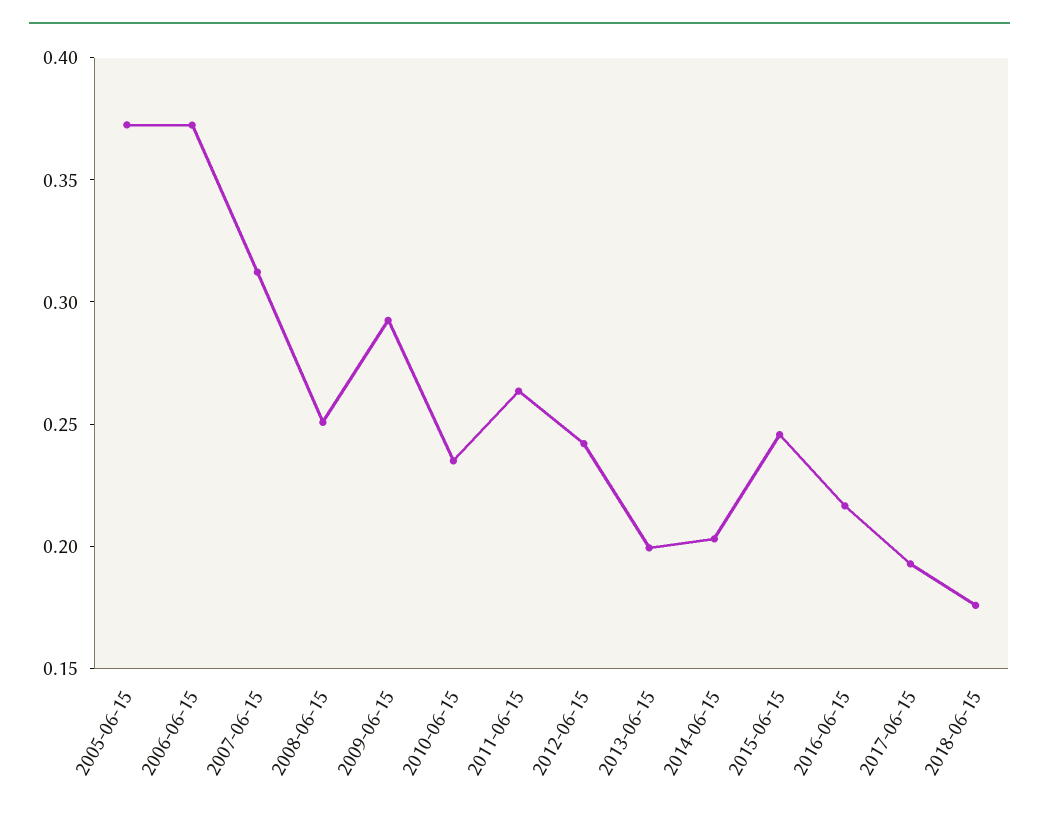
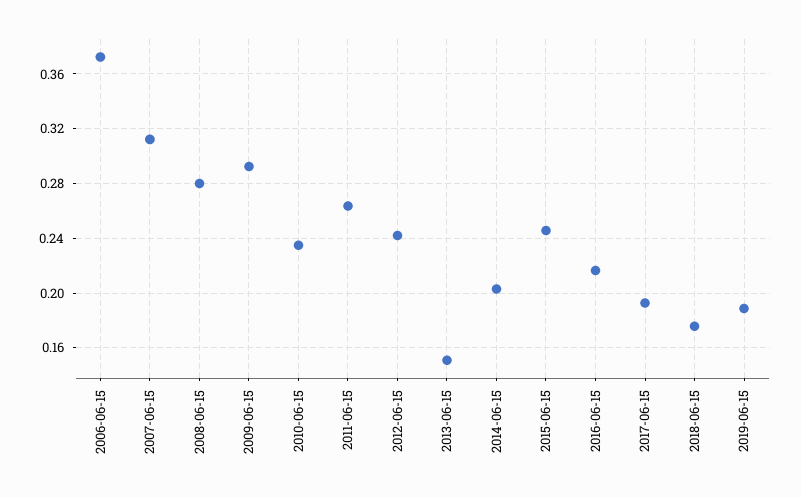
2005-06-15: 0.37 -> none
2008-06-15: 0.25 -> 0.28
2013-06-15: 0.2 -> 0.15
2019-06-15: none -> 0.19

